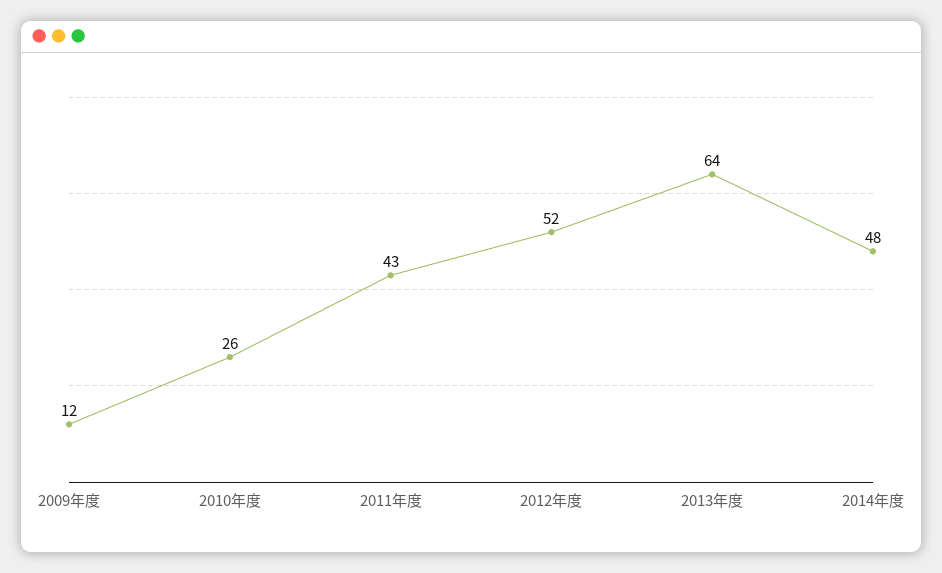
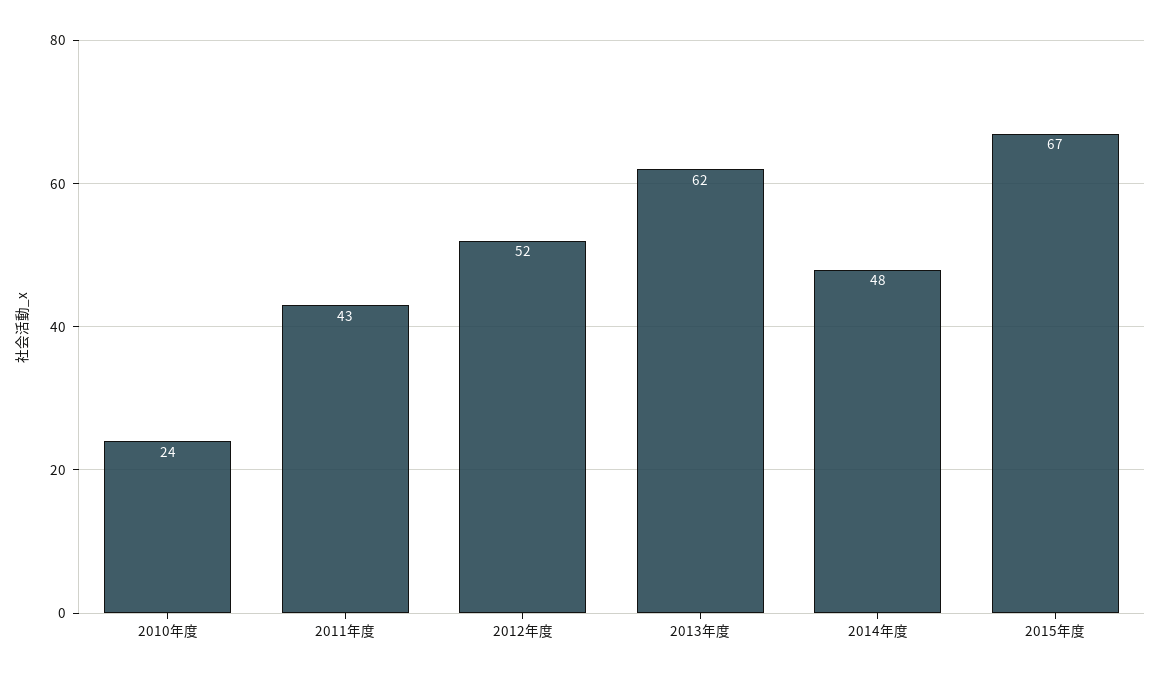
2009年度: 12 -> none
2010年度: 26 -> 24
2013年度: 64 -> 62
2015年度: none -> 67

